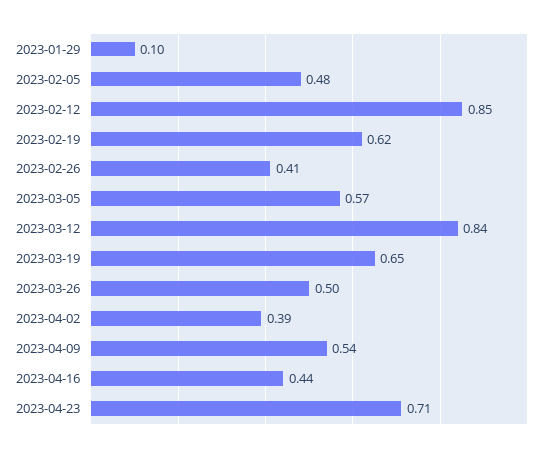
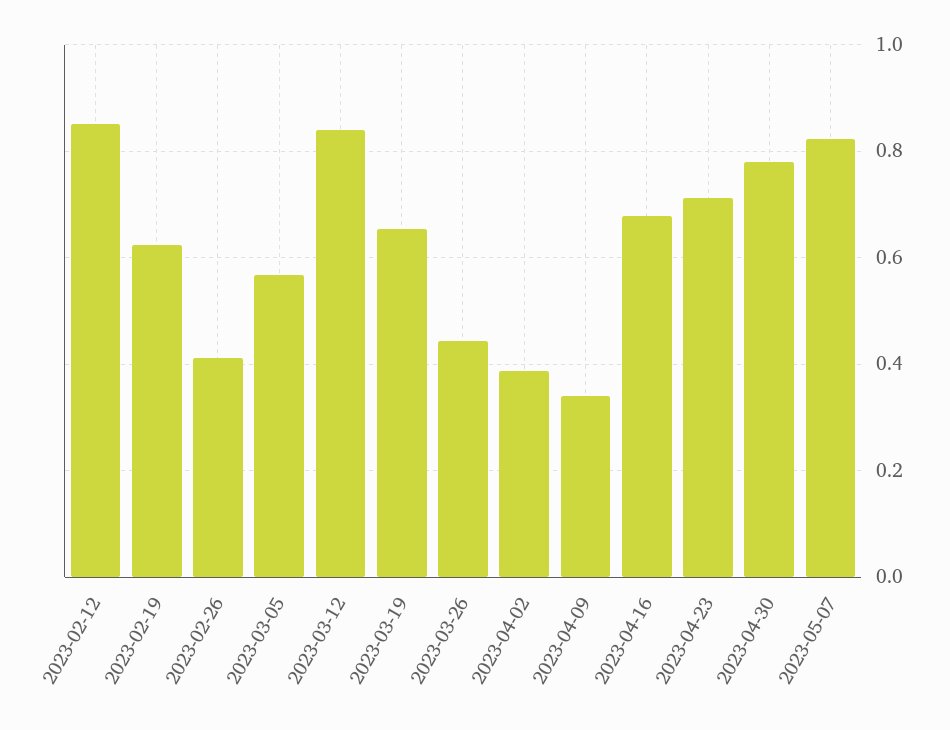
2023-01-29: 0.1 -> none
2023-02-05: 0.48 -> none
2023-03-26: 0.5 -> 0.44
2023-04-09: 0.54 -> 0.34
2023-04-16: 0.44 -> 0.68
2023-04-30: none -> 0.78
2023-05-07: none -> 0.82

